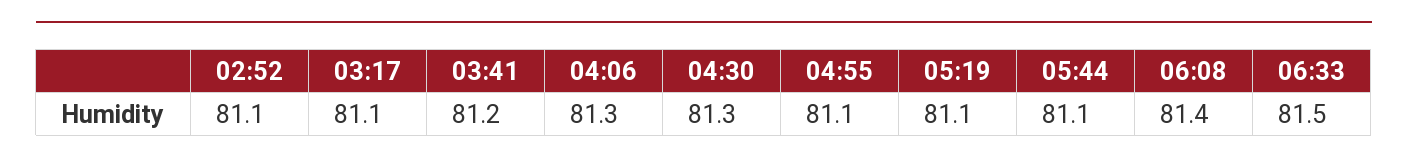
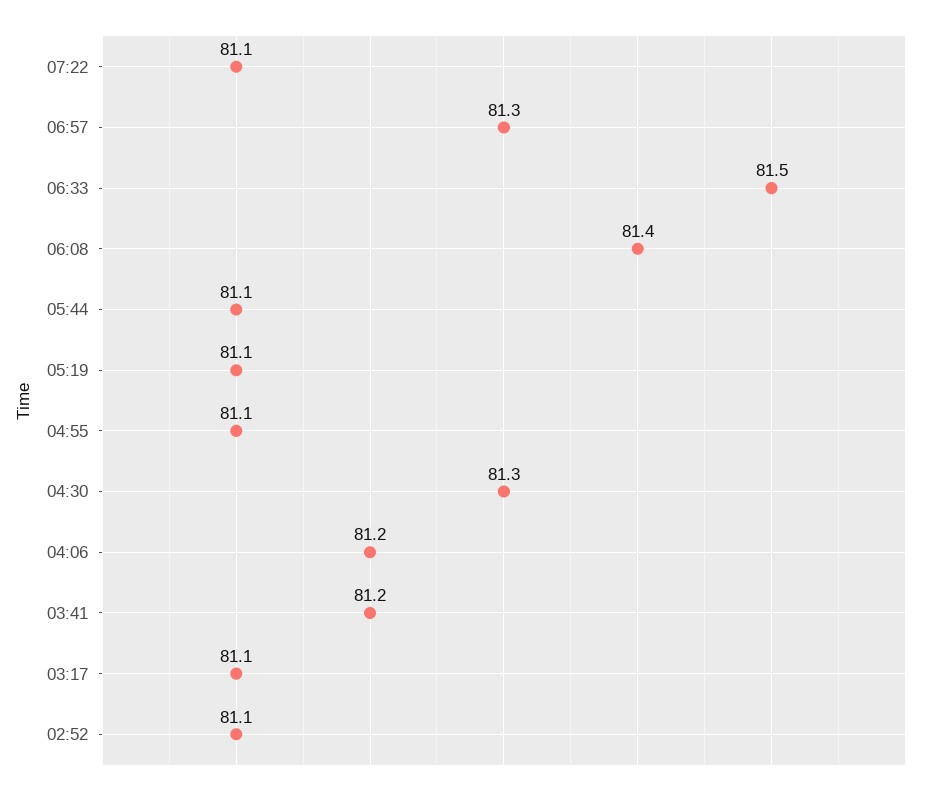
04:06: 81.3 -> 81.2
07:22: none -> 81.1
06:57: none -> 81.3

